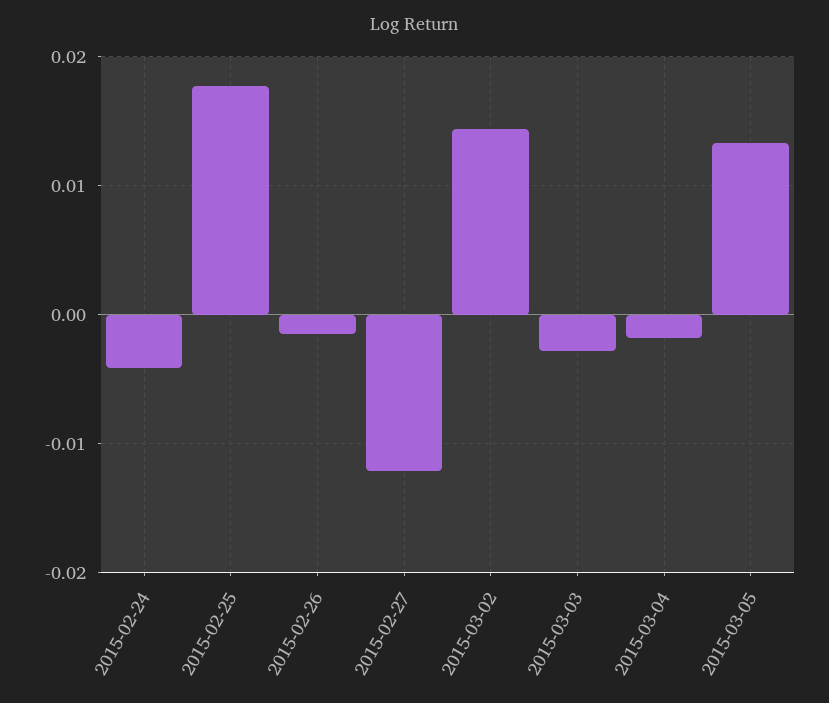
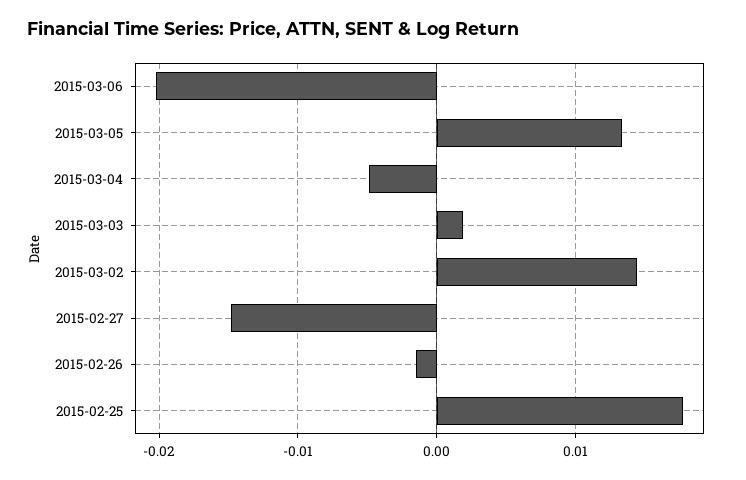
2015-02-24: -0.004 -> none
2015-02-27: -0.012 -> -0.015
2015-03-03: -0.003 -> 0.002
2015-03-04: -0.002 -> -0.005
2015-03-06: none -> -0.02

